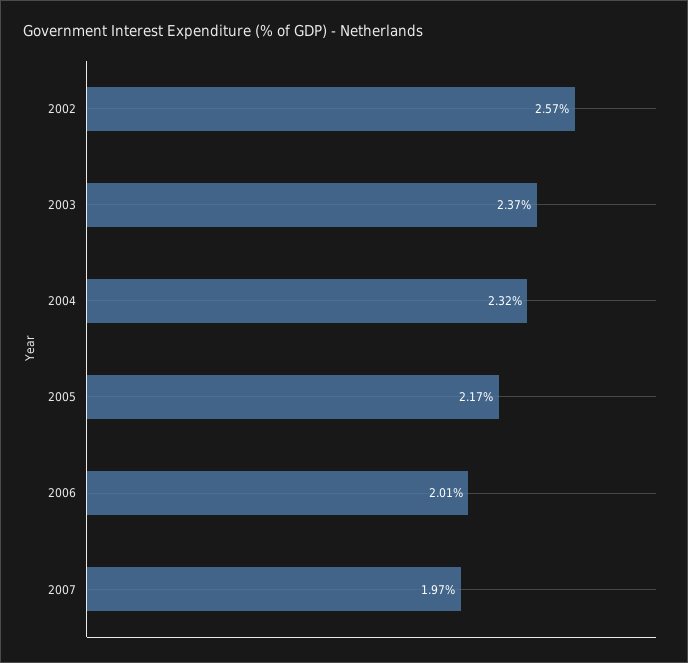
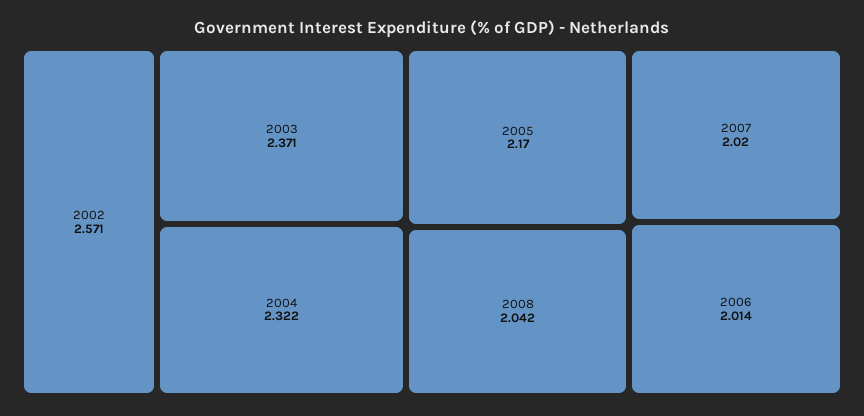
2007: 1.97 -> 2.02
2008: none -> 2.042

